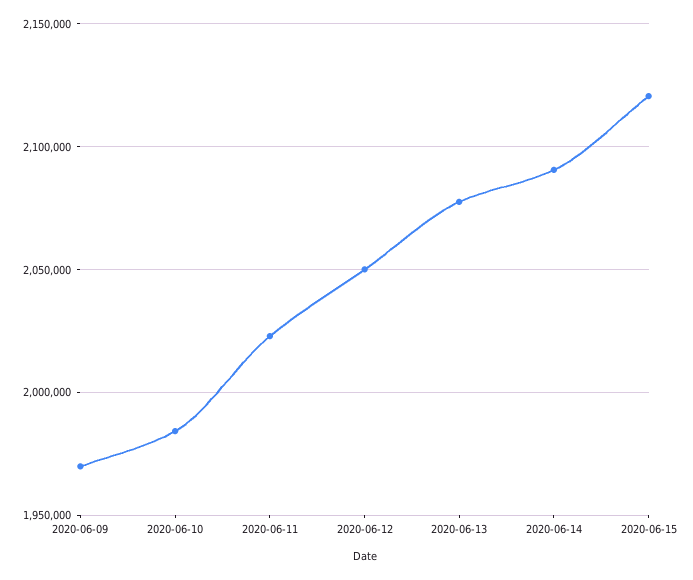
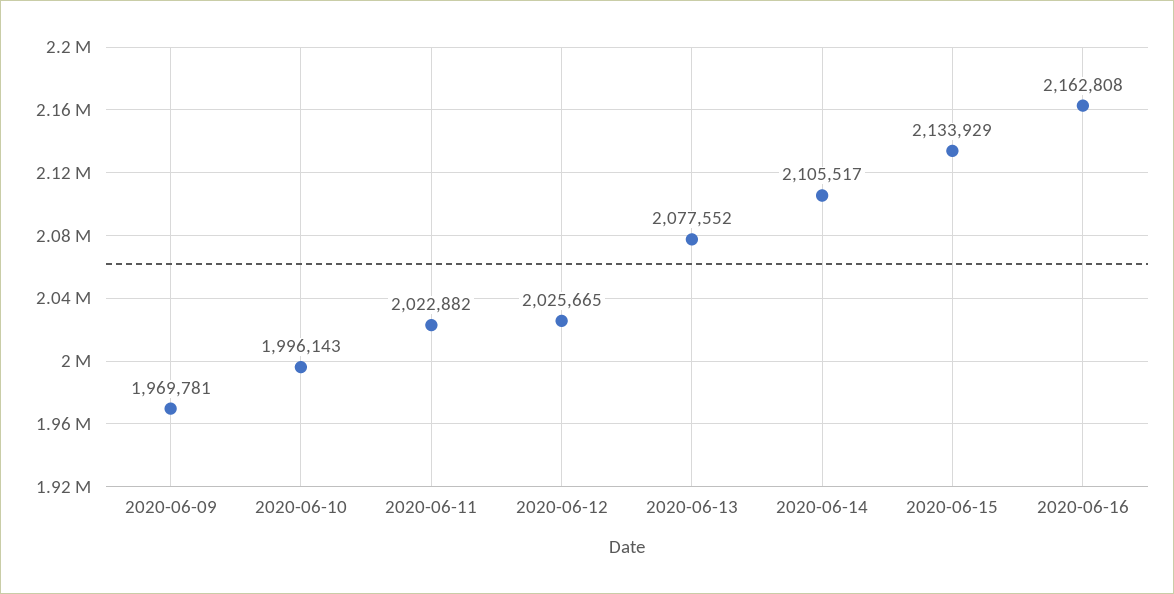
2020-06-10: 1985000 -> 1996143
2020-06-12: 2050000 -> 2025665
2020-06-14: 2090000 -> 2105517
2020-06-15: 2120000 -> 2133929
2020-06-16: none -> 2162808

